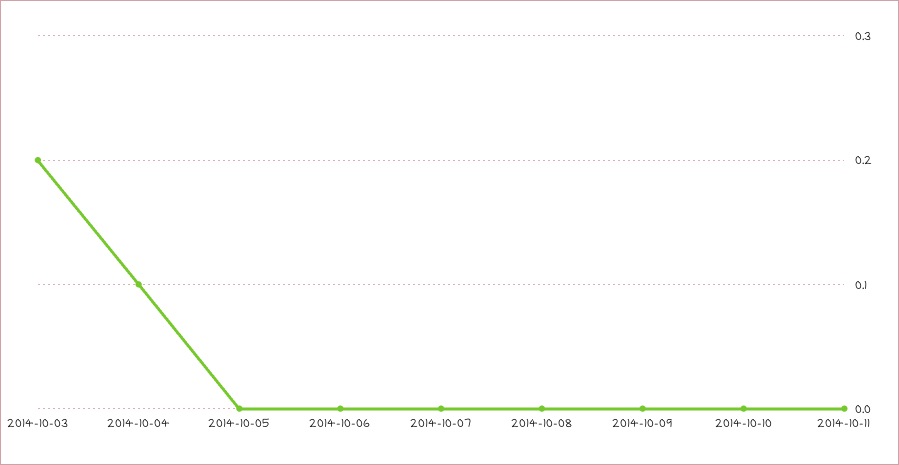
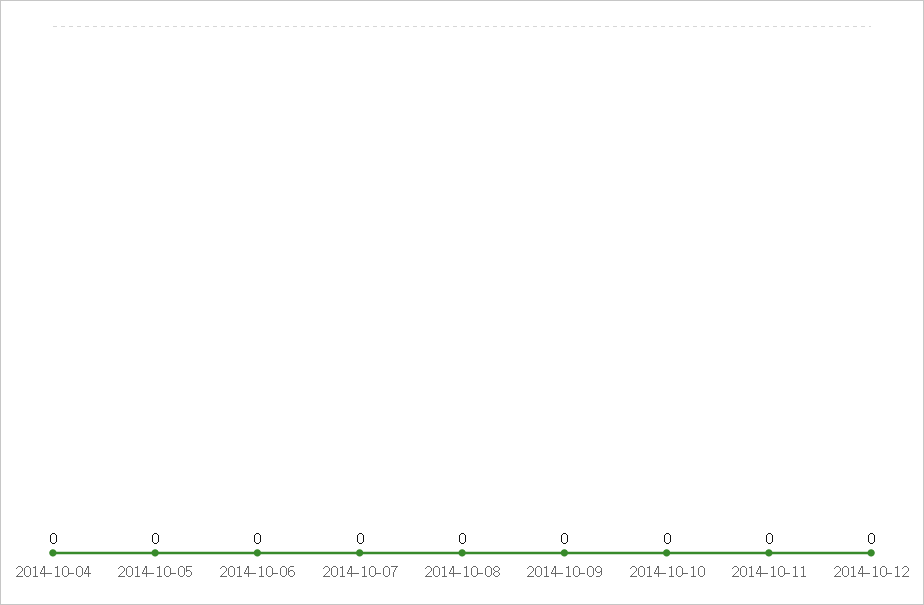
2014-10-03: 0.2 -> none
2014-10-04: 0.1 -> 0
2014-10-12: none -> 0

